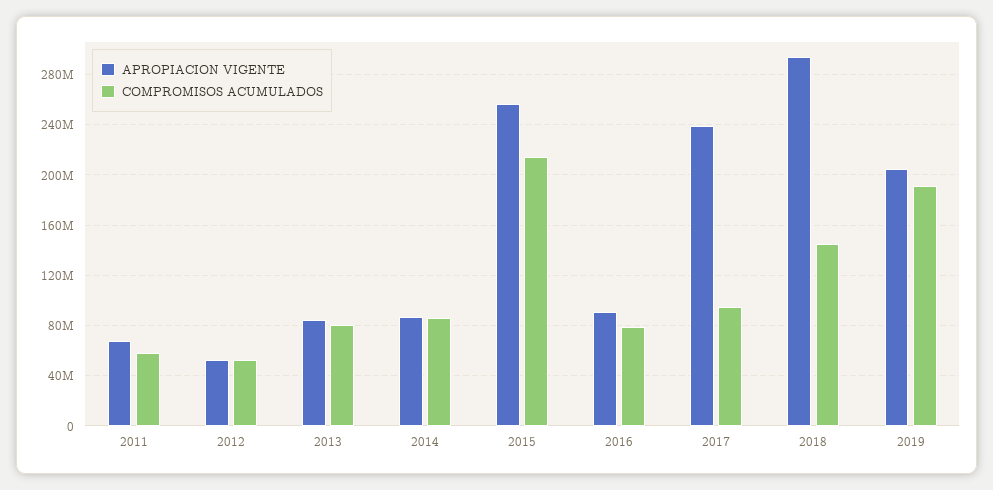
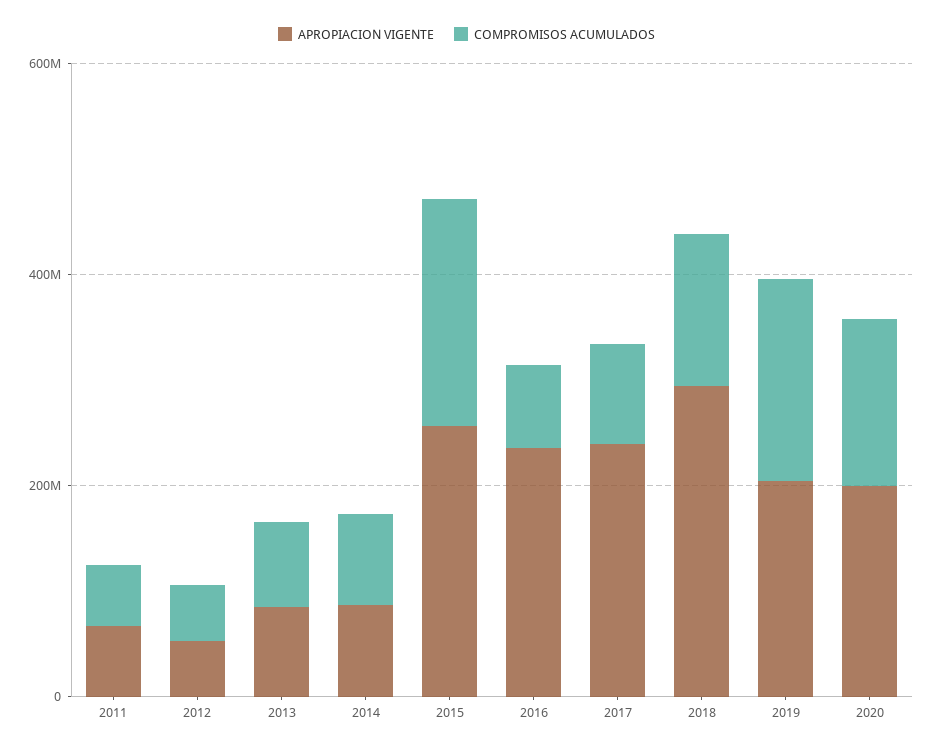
APROPIACION VIGENTE, 2016: 90000000 -> 250000000
APROPIACION VIGENTE, 2020: none -> 200000000
COMPROMISOS ACUMULADOS, 2020: none -> 150000000

